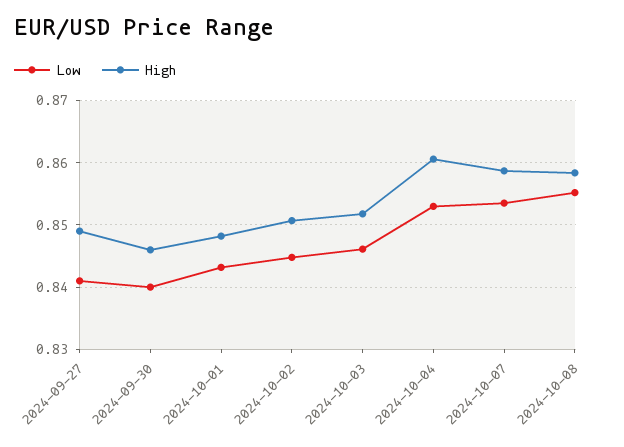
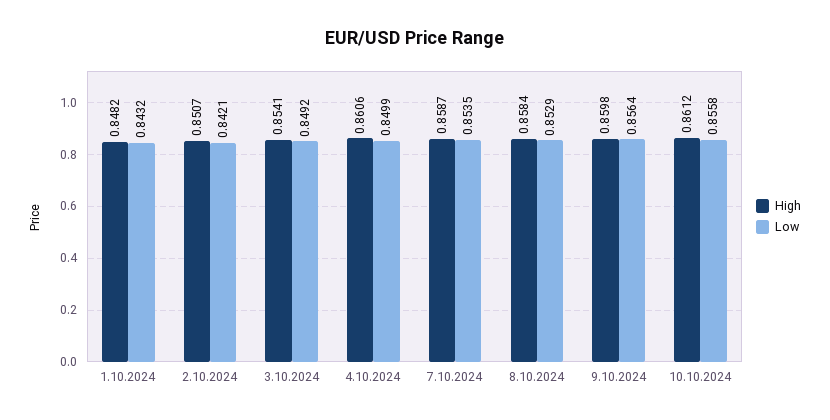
Low, 2024-09-27: 0.841 -> none
High, 2024-09-27: 0.849 -> none
Low, 2024-09-30: 0.84 -> none
High, 2024-09-30: 0.846 -> none
Low, 2024-10-02: 0.845 -> 0.8421
Low, 2024-10-03: 0.846 -> 0.8492
High, 2024-10-03: 0.852 -> 0.8541
Low, 2024-10-04: 0.853 -> 0.8499
Low, 2024-10-08: 0.855 -> 0.8529
High, 9.10.2024: none -> 0.8598
Low, 9.10.2024: none -> 0.8564
High, 10.10.2024: none -> 0.8612
Low, 10.10.2024: none -> 0.8558

